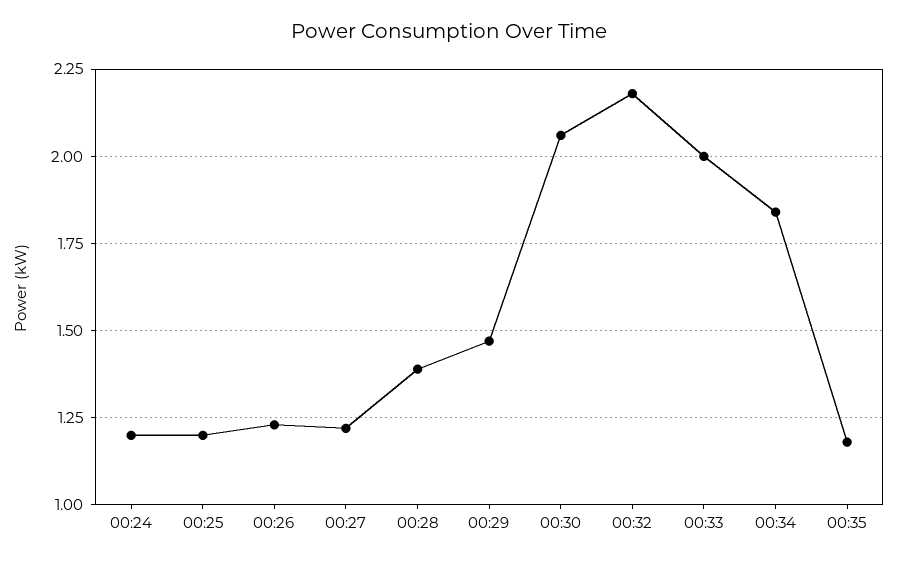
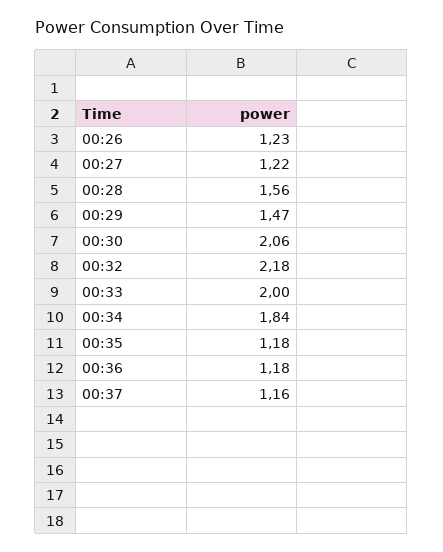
00:24: 1.2 -> none
00:25: 1.2 -> none
00:28: 1.4 -> 1.56
00:36: none -> 1.18
00:37: none -> 1.16

